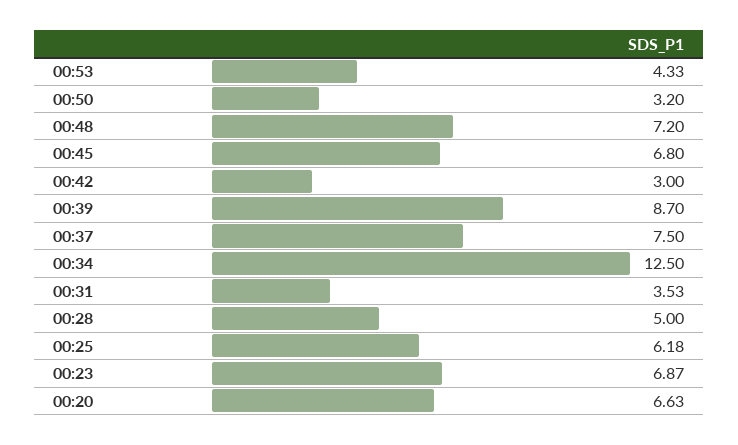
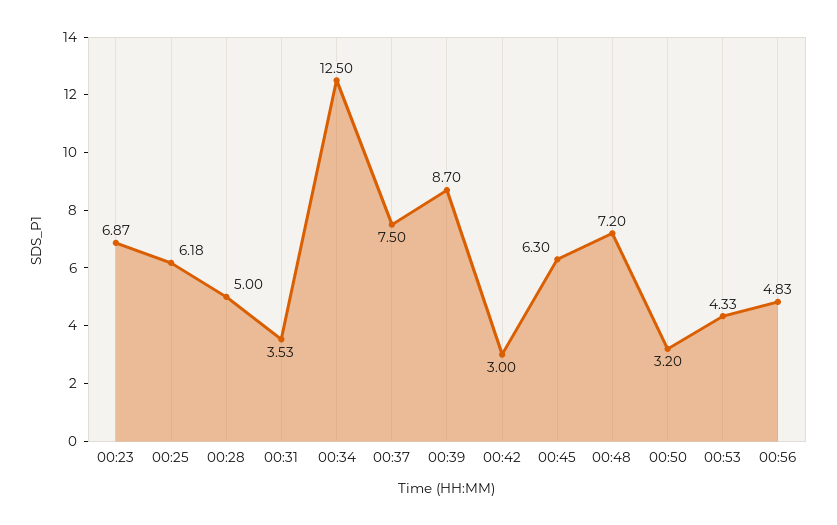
00:45: 6.8 -> 6.3
00:20: 6.63 -> none
00:56: none -> 4.83

